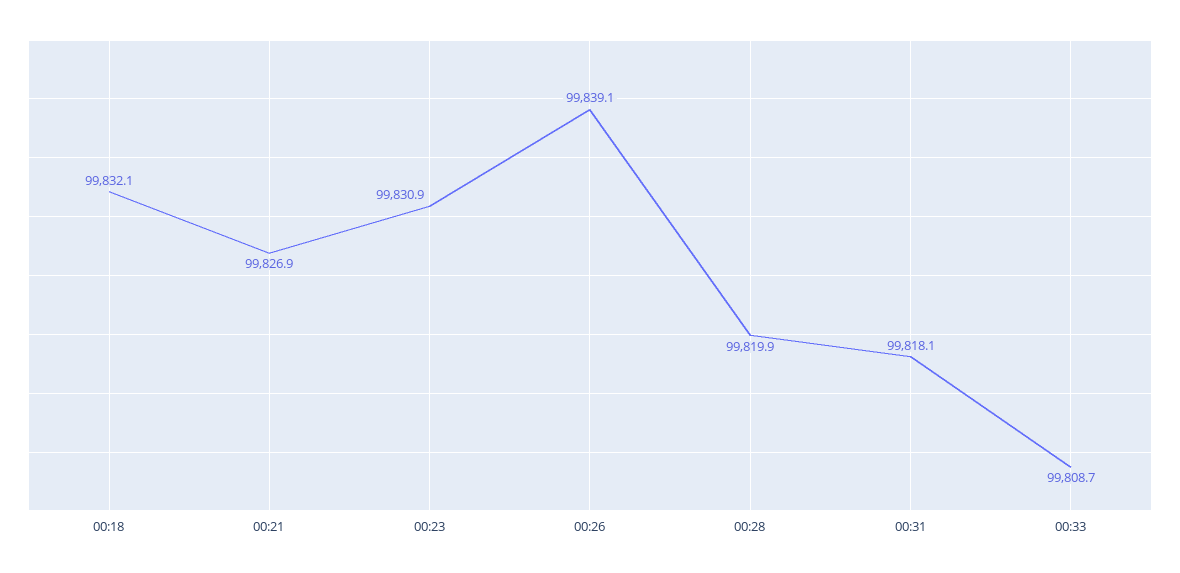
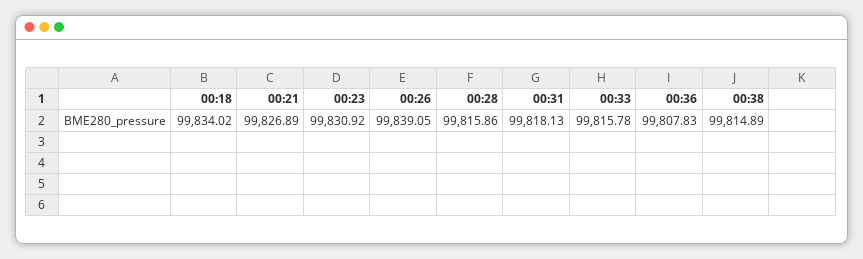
00:18: 99832.1 -> 99834.02
00:28: 99819.9 -> 99815.86
00:33: 99808.7 -> 99815.78
00:36: none -> 99807.83
00:38: none -> 99814.89

